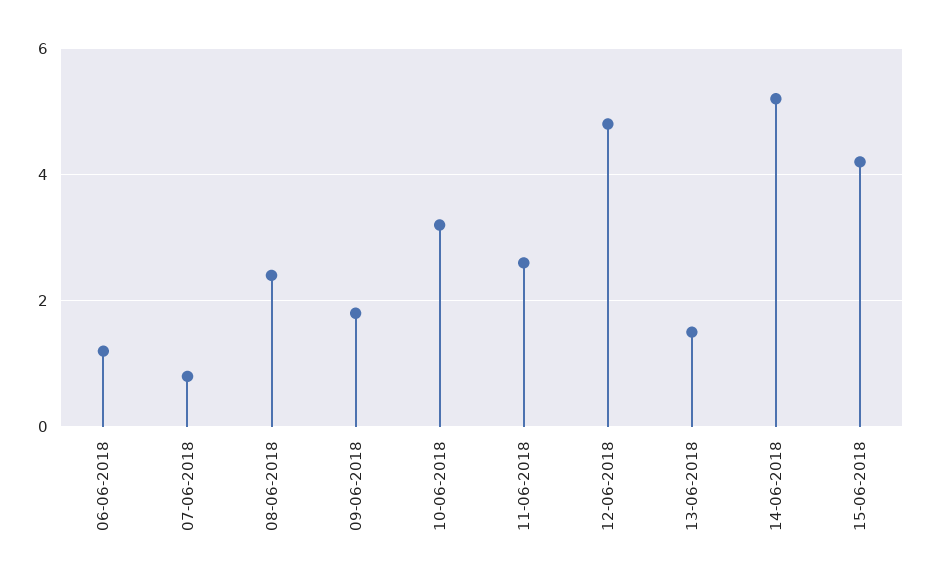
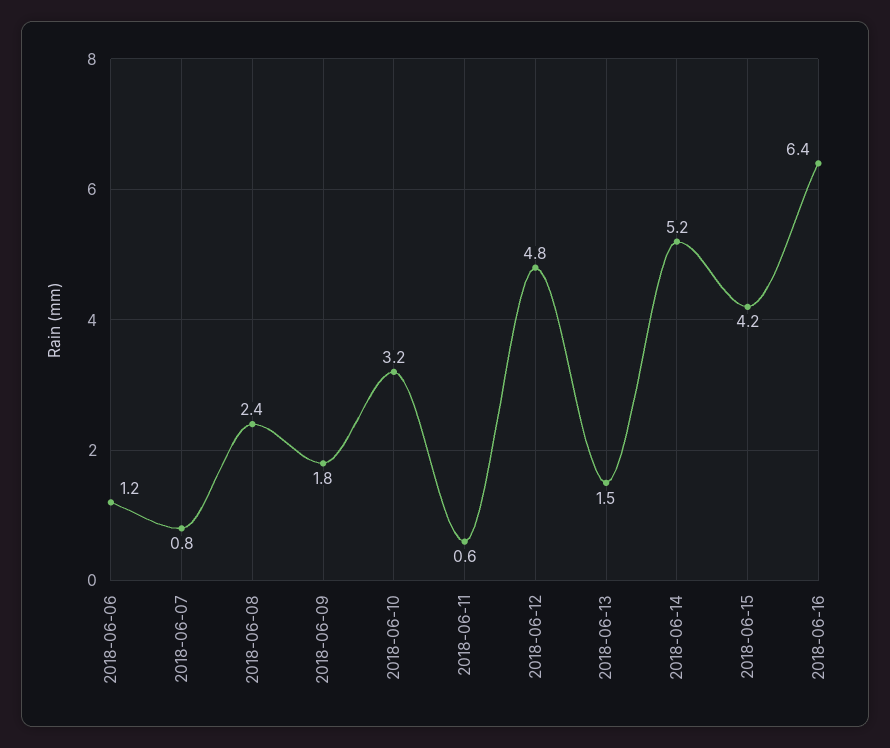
11-06-2018: 2.5 -> 0.6
2018-06-16: none -> 6.4

